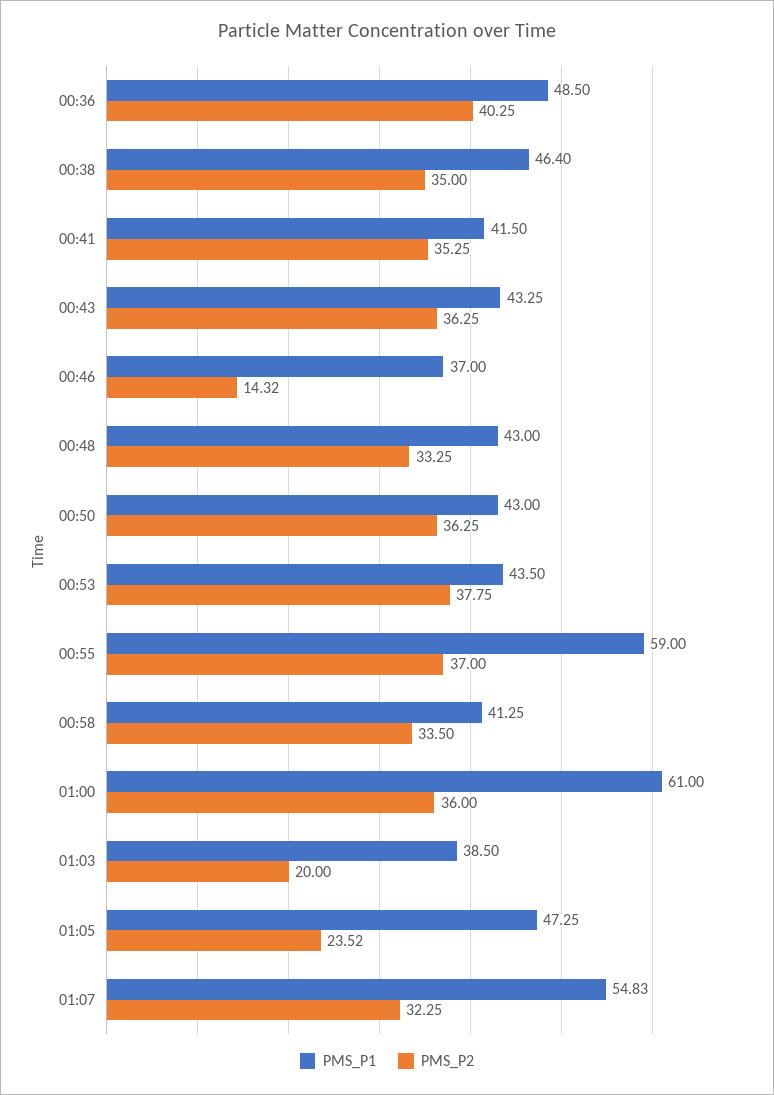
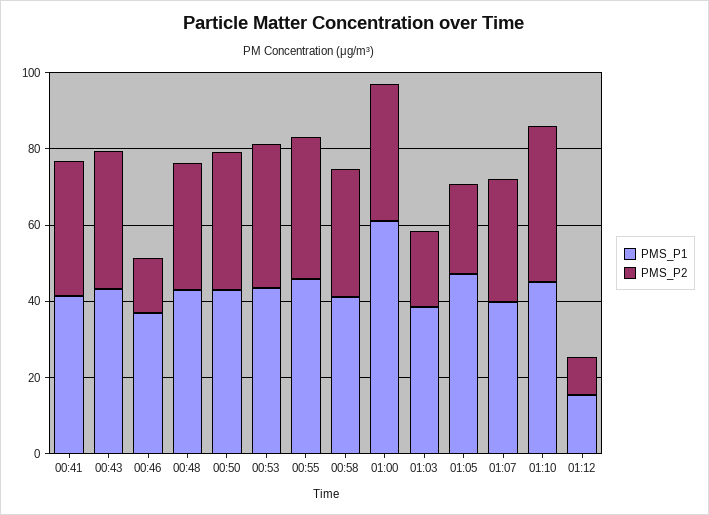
PMS_P1, 00:36: 48.5 -> none
PMS_P2, 00:36: 40.25 -> none
PMS_P1, 00:38: 46.4 -> none
PMS_P2, 00:38: 35 -> none
PMS_P1, 00:55: 59 -> 45
PMS_P1, 01:07: 54.83 -> 40
PMS_P1, 01:10: none -> 45
PMS_P2, 01:10: none -> 40
PMS_P1, 01:12: none -> 15
PMS_P2, 01:12: none -> 10

